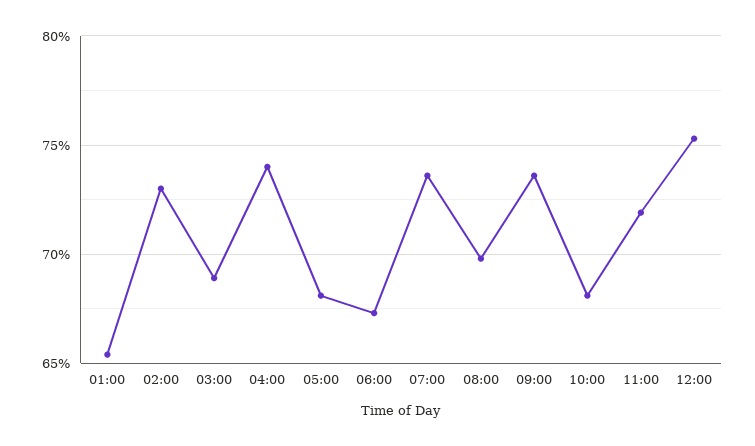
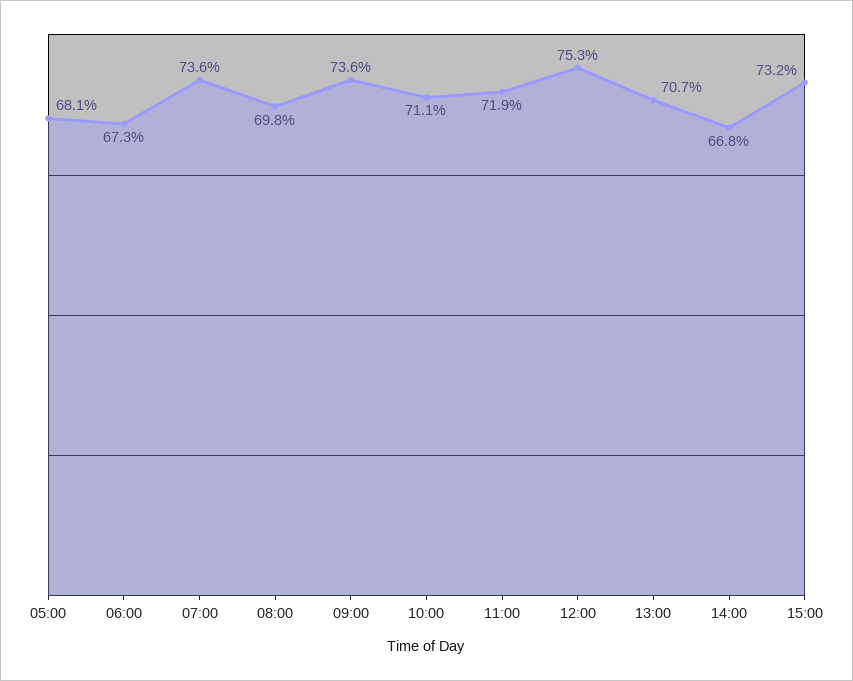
01:00: 65.5 -> none
02:00: 73 -> none
03:00: 69 -> none
04:00: 74 -> none
10:00: 68 -> 71.1
13:00: none -> 70.7
14:00: none -> 66.8
15:00: none -> 73.2

